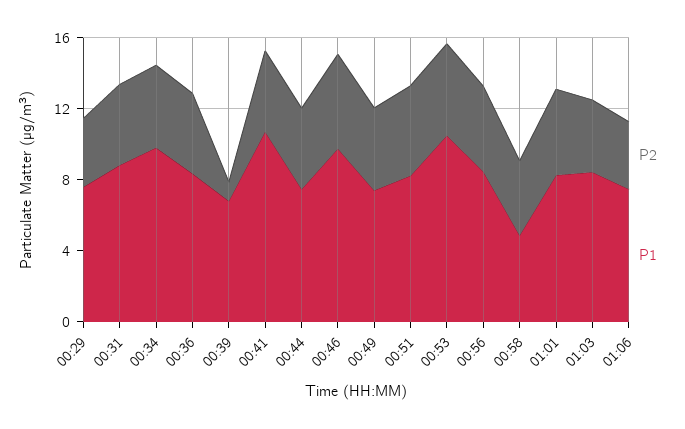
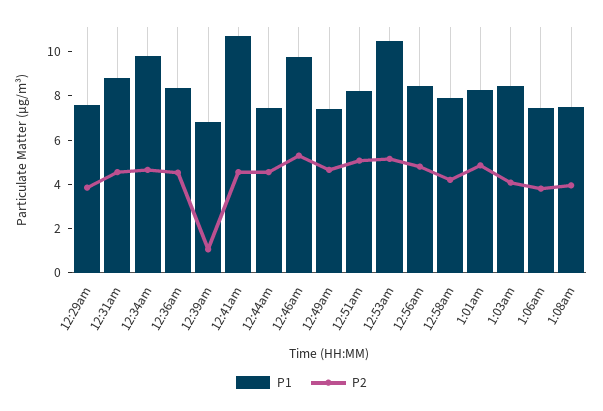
P1, 00:58: 5 -> 8
P1, 1:08am: none -> 7.5
P2, 1:08am: none -> 4

